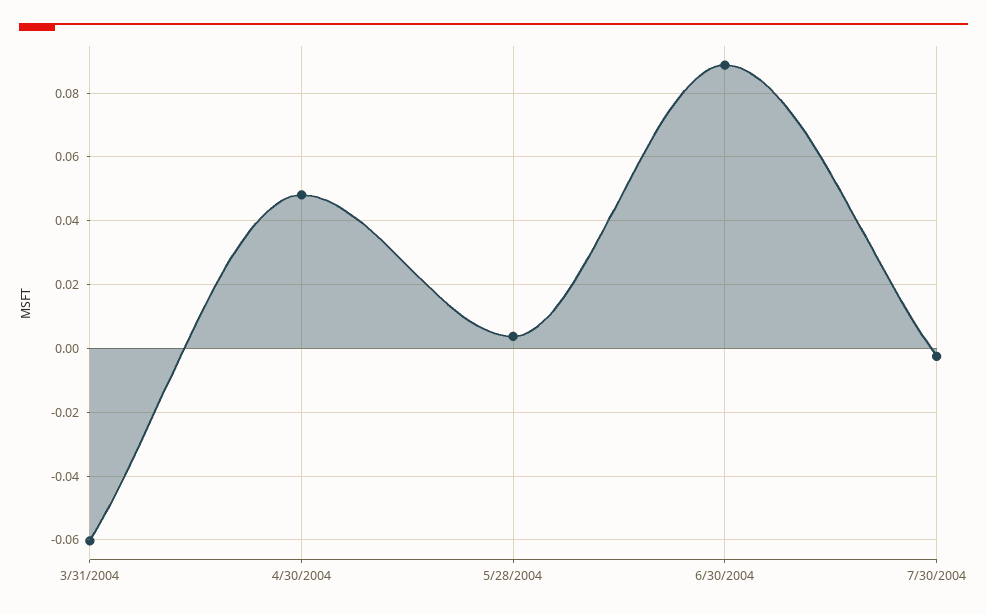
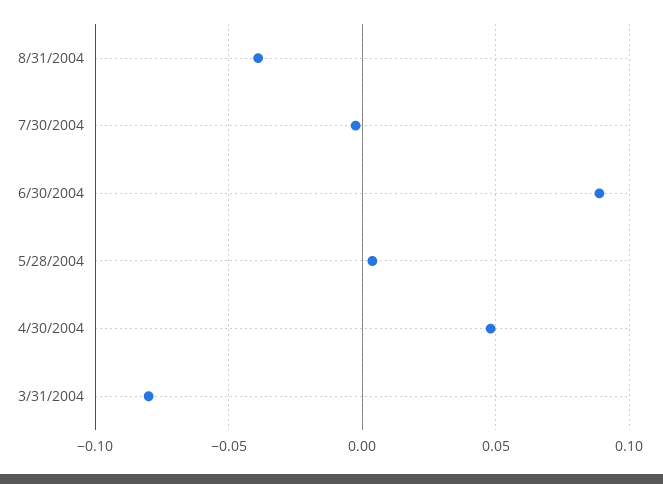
3/31/2004: -0.06 -> -0.08
8/31/2004: none -> -0.04

